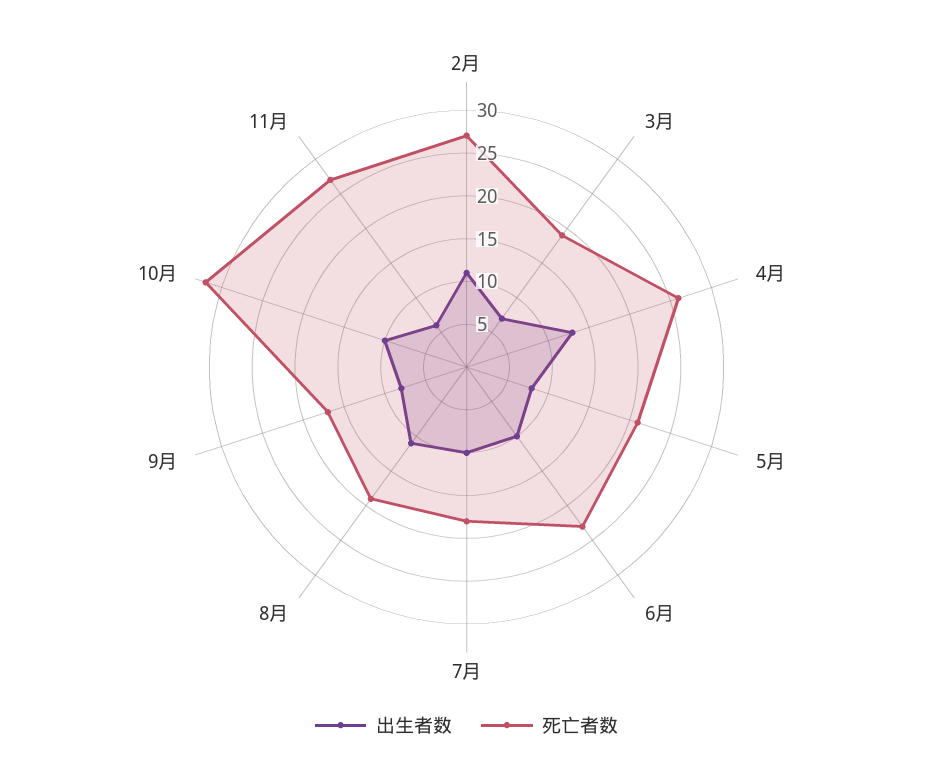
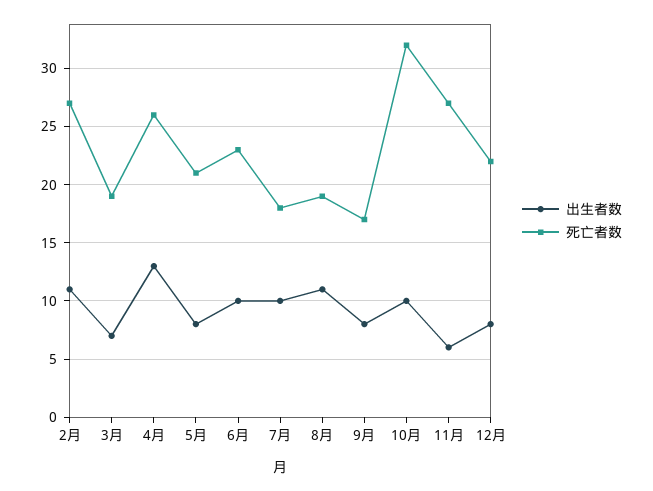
出生者数, 12月: none -> 8
死亡者数, 12月: none -> 22

